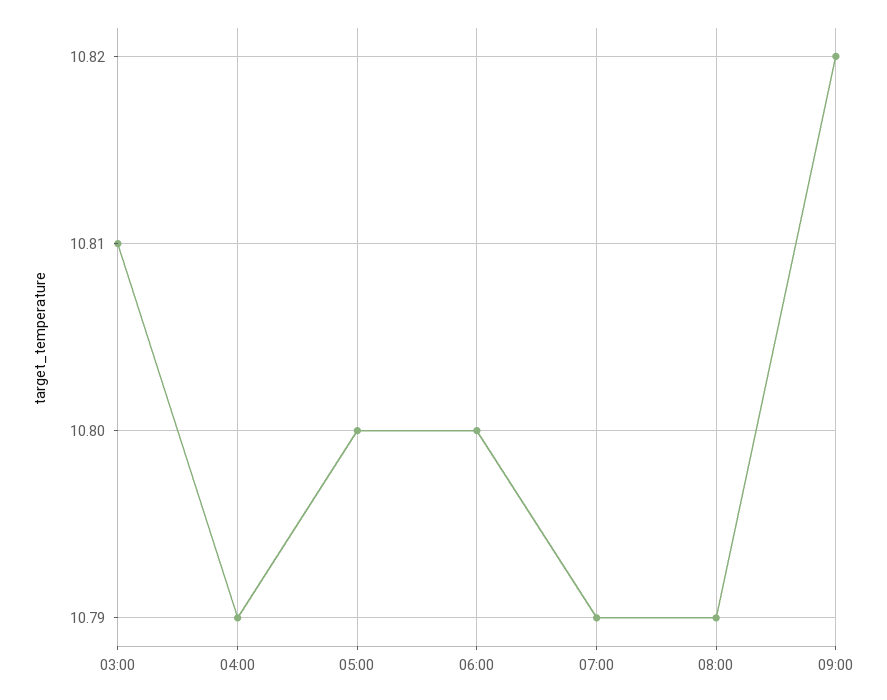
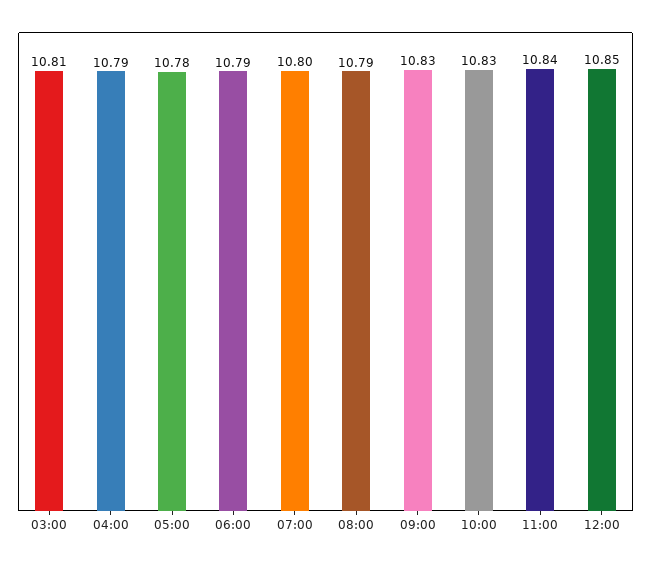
05:00: 10.8 -> 10.78
06:00: 10.8 -> 10.79
07:00: 10.79 -> 10.8
09:00: 10.82 -> 10.83
10:00: none -> 10.83
11:00: none -> 10.84
12:00: none -> 10.85

